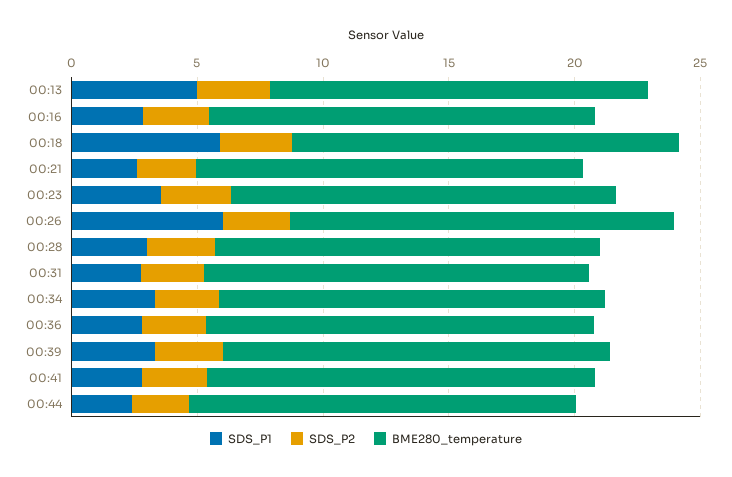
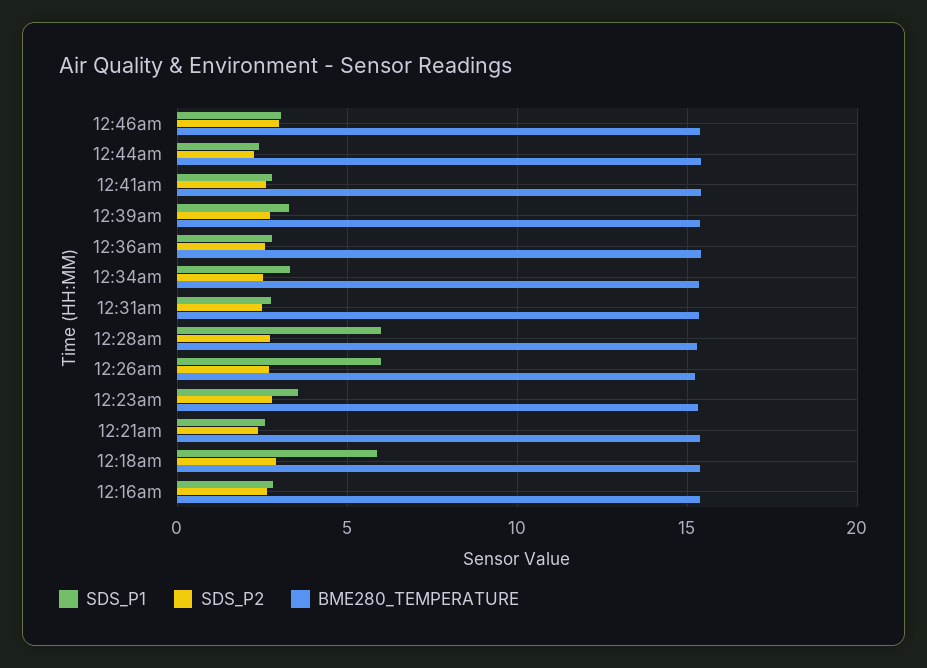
SDS_P1, 00:13: 5 -> none
SDS_P2, 00:13: 3 -> none
BME280_temperature, 00:13: 15 -> none
SDS_P1, 00:28: 3 -> 6
SDS_P1, 12:46am: none -> 3
SDS_P2, 12:46am: none -> 3
BME280_temperature, 12:46am: none -> 15.5

